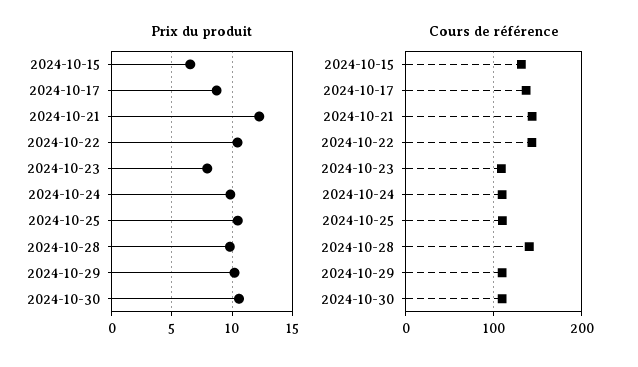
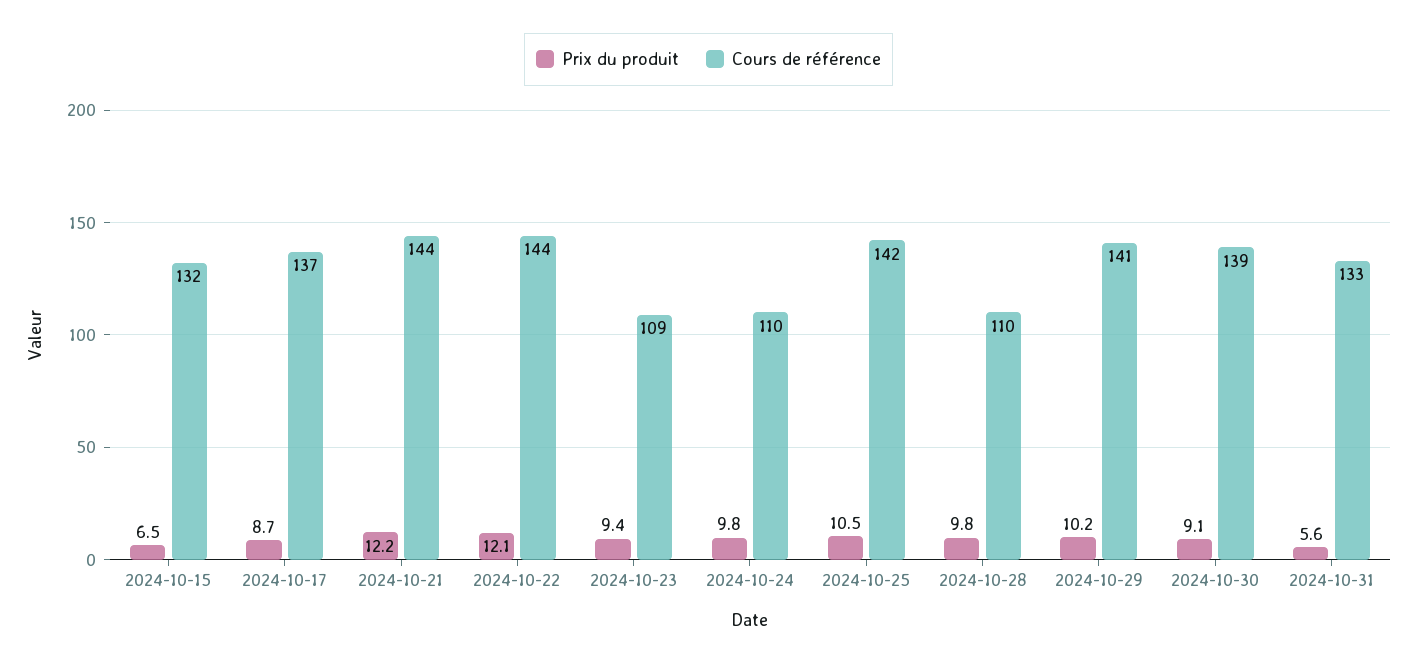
Prix du produit, 2024-10-22: 10.5 -> 12.1
Prix du produit, 2024-10-23: 8 -> 9.4
Prix du produit, 2024-10-30: 10.5 -> 9.1
Cours de référence, 2024-10-25: 110 -> 142
Cours de référence, 2024-10-28: 140 -> 110
Cours de référence, 2024-10-29: 110 -> 141
Cours de référence, 2024-10-30: 110 -> 139
Prix du produit, 2024-10-31: none -> 5.6
Cours de référence, 2024-10-31: none -> 133

